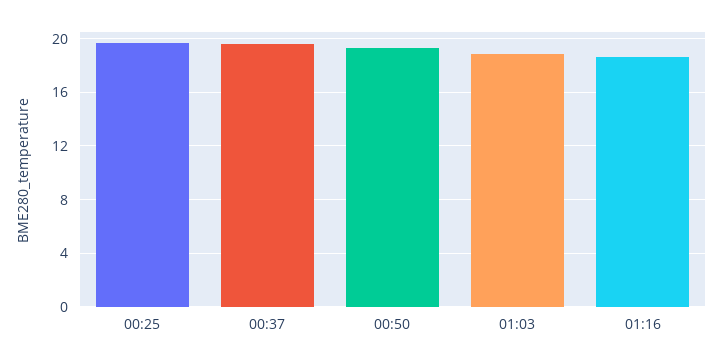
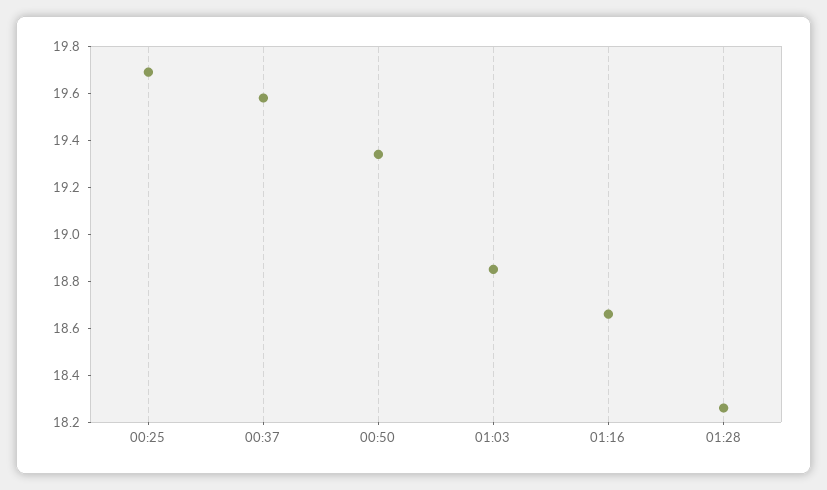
01:28: none -> 18.25

